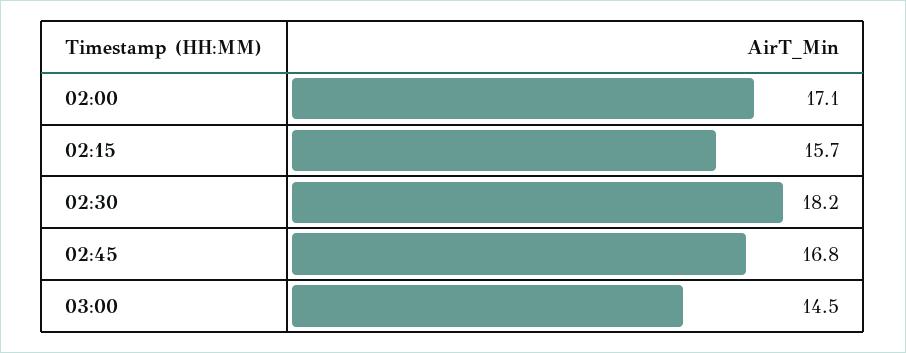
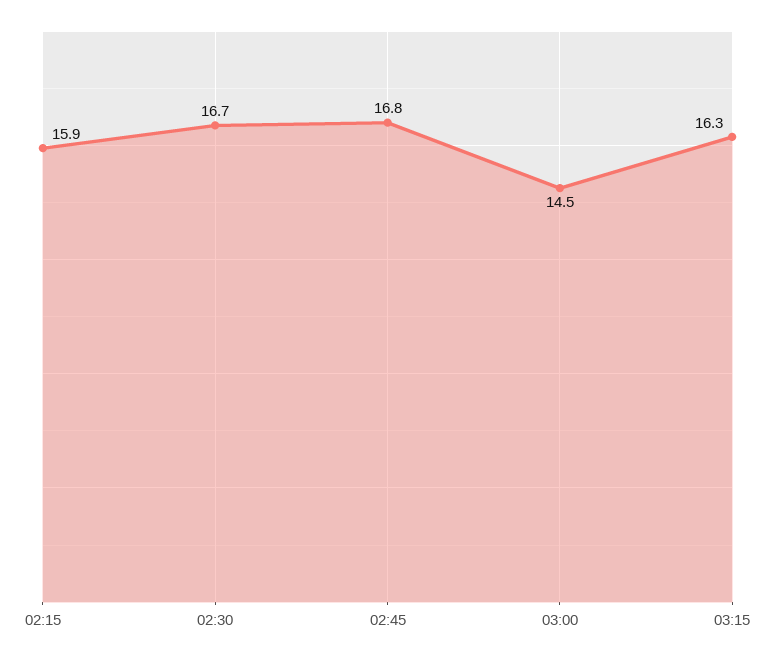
02:00: 17.1 -> none
02:15: 15.7 -> 15.9
02:30: 18.2 -> 16.7
03:15: none -> 16.3

